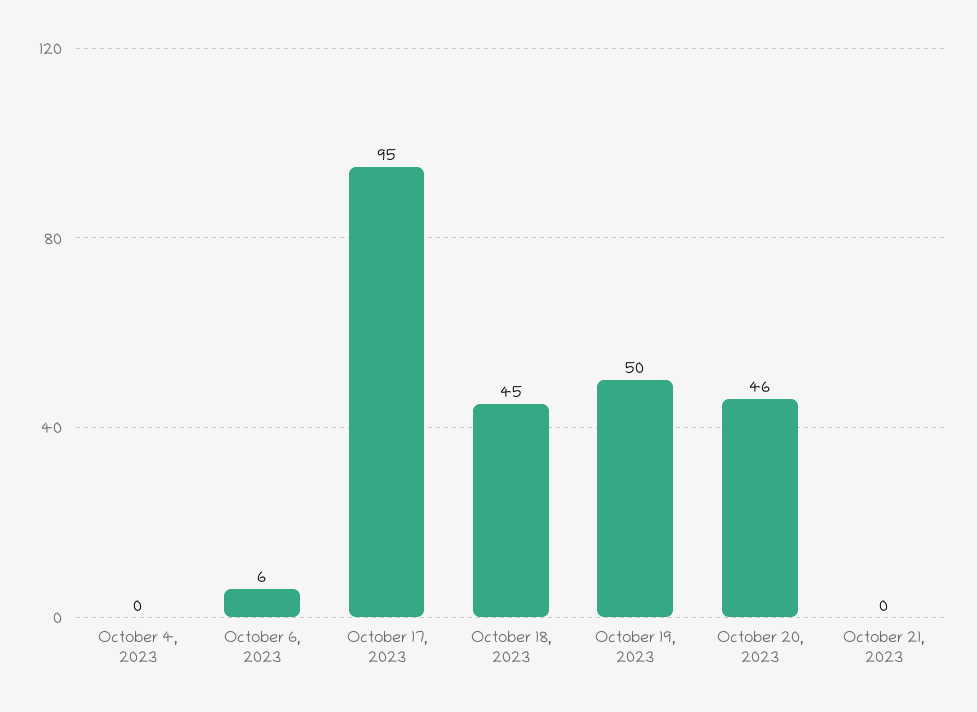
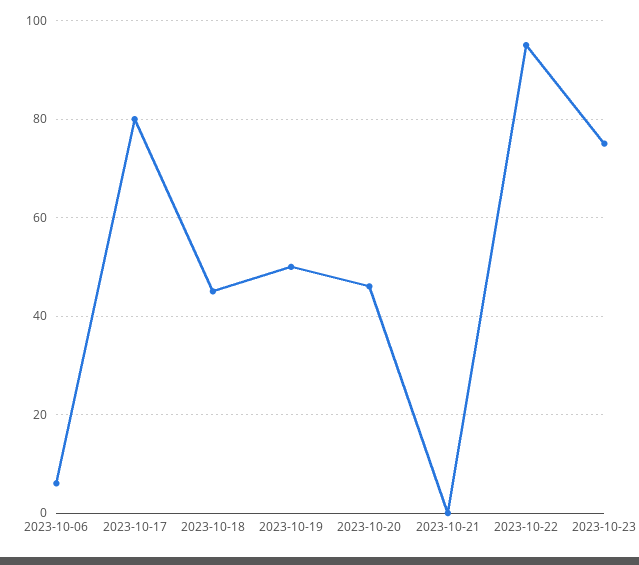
October 4, 2023: 0 -> none
October 17, 2023: 95 -> 80
2023-10-22: none -> 95
2023-10-23: none -> 75

